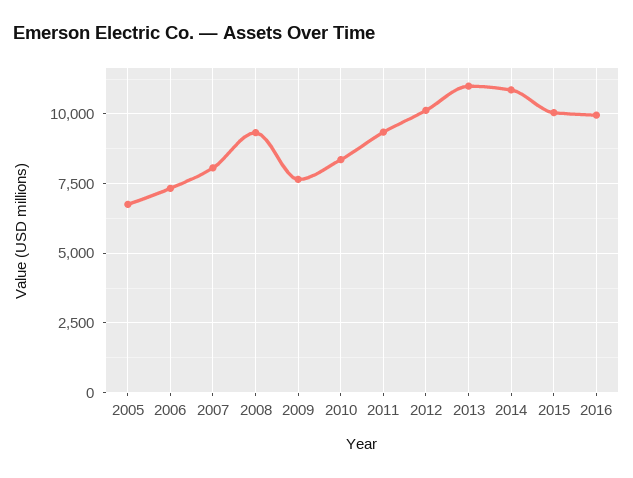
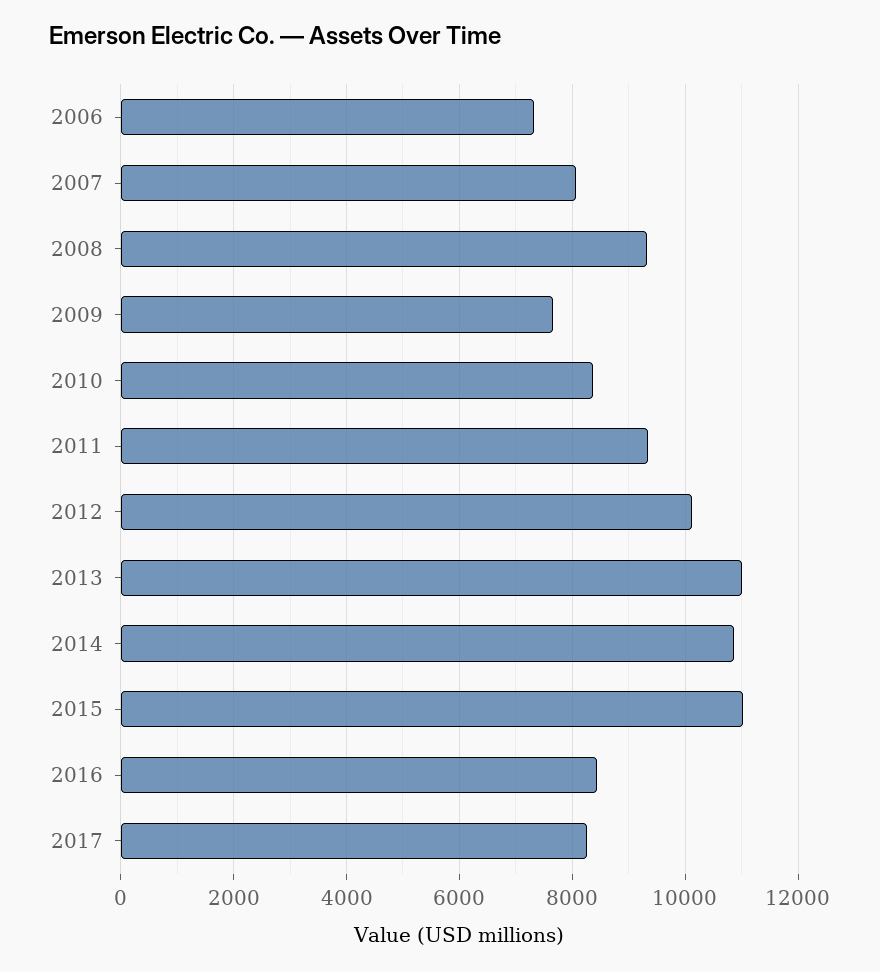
2005: 6750 -> none
2015: 10000 -> 11000
2016: 10000 -> 8400
2017: none -> 8200

